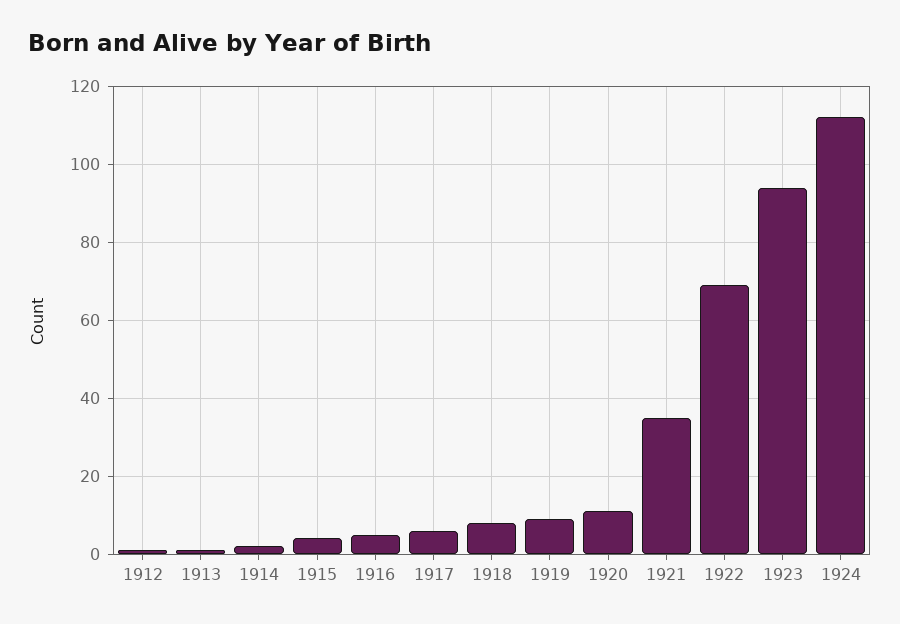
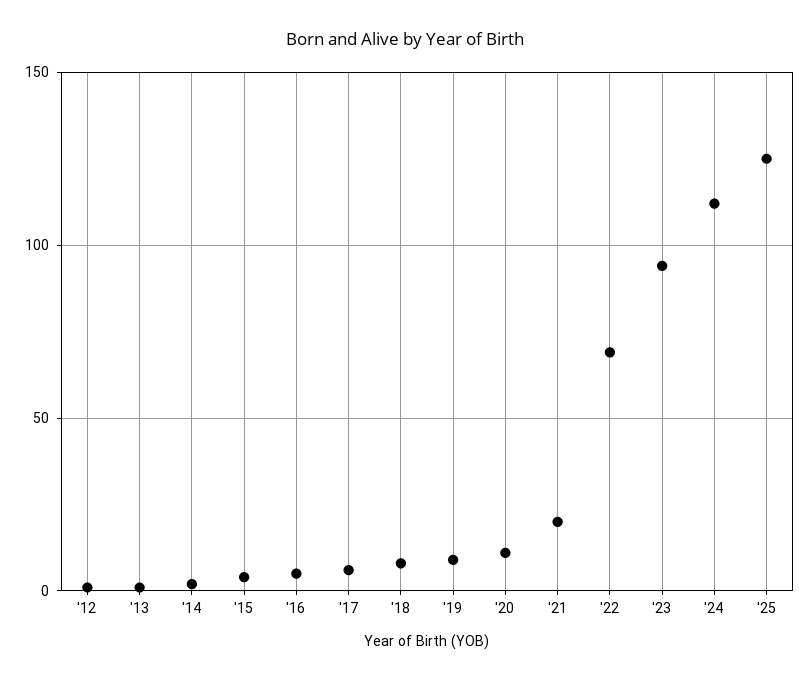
1921: 35 -> 20
'25: none -> 125

